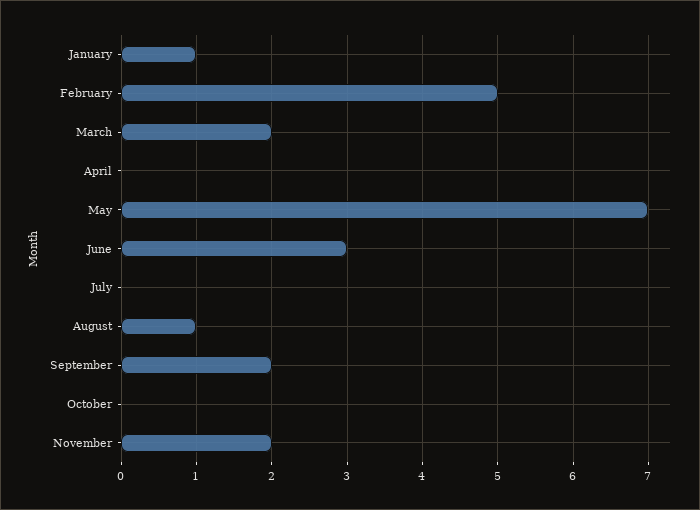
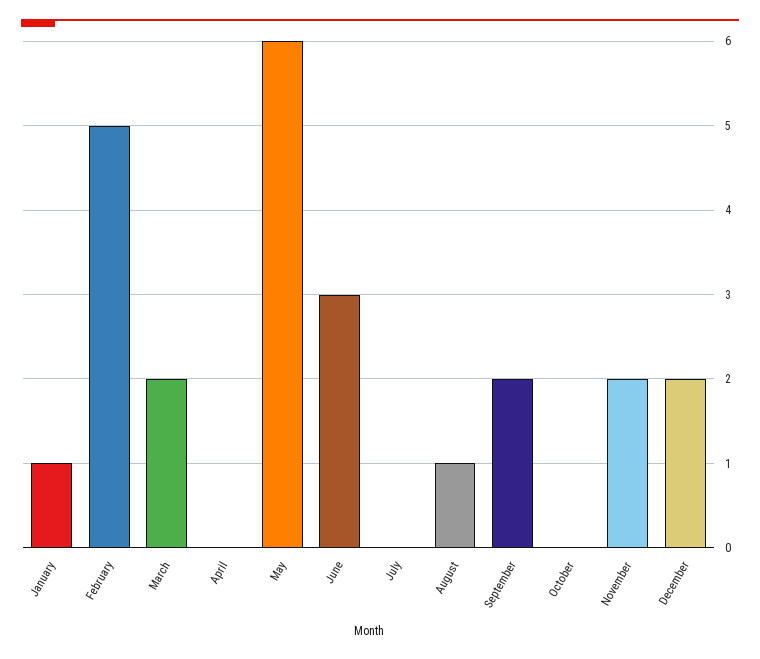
May: 7 -> 6
December: none -> 2

